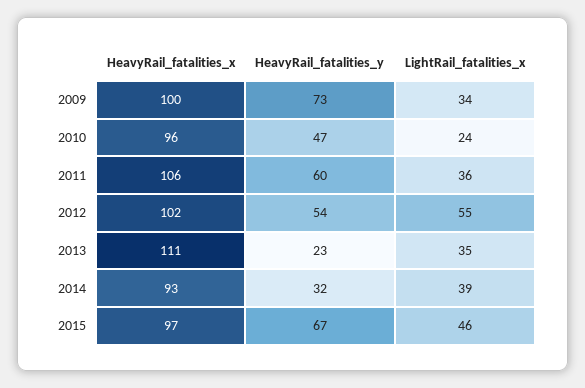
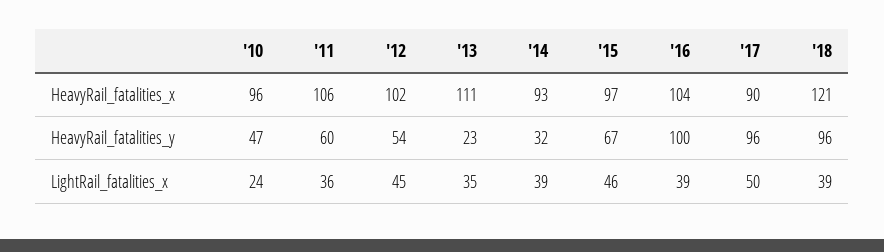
HeavyRail_fatalities_x, 2009: 100 -> none
HeavyRail_fatalities_y, 2009: 73 -> none
LightRail_fatalities_x, 2009: 34 -> none
LightRail_fatalities_x, 2012: 55 -> 45
HeavyRail_fatalities_x, '16: none -> 104
HeavyRail_fatalities_x, '17: none -> 90
HeavyRail_fatalities_x, '18: none -> 121
HeavyRail_fatalities_y, '16: none -> 100
HeavyRail_fatalities_y, '17: none -> 96
HeavyRail_fatalities_y, '18: none -> 96
LightRail_fatalities_x, '16: none -> 39
LightRail_fatalities_x, '17: none -> 50
LightRail_fatalities_x, '18: none -> 39

